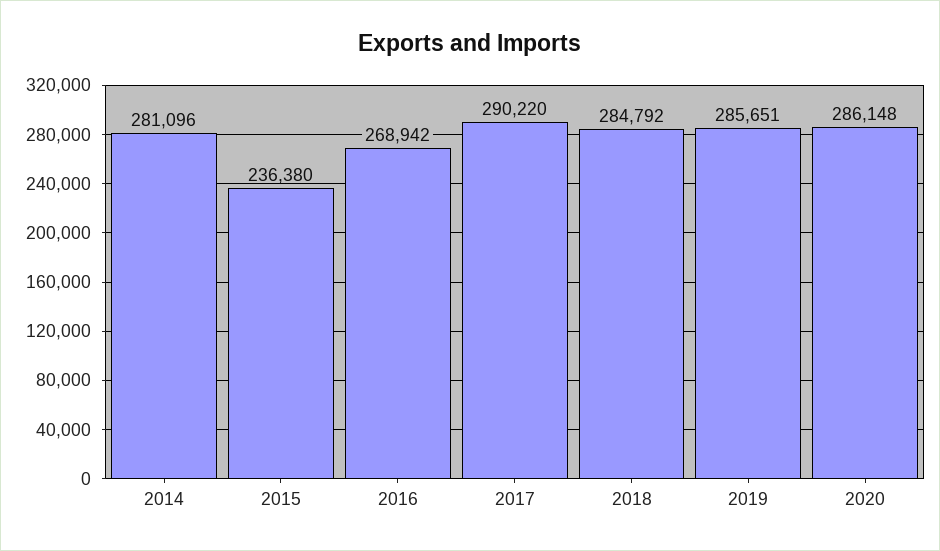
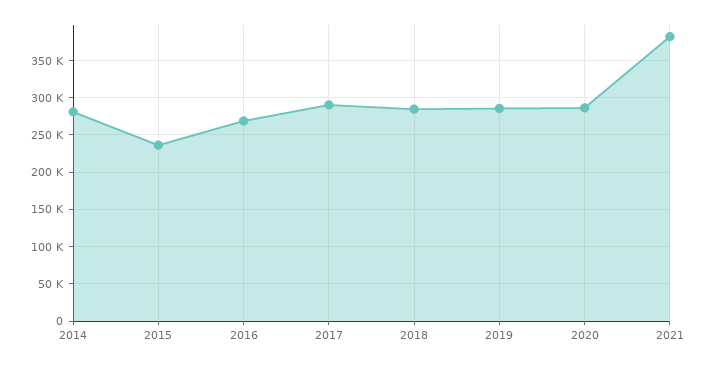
2021: none -> 380000

